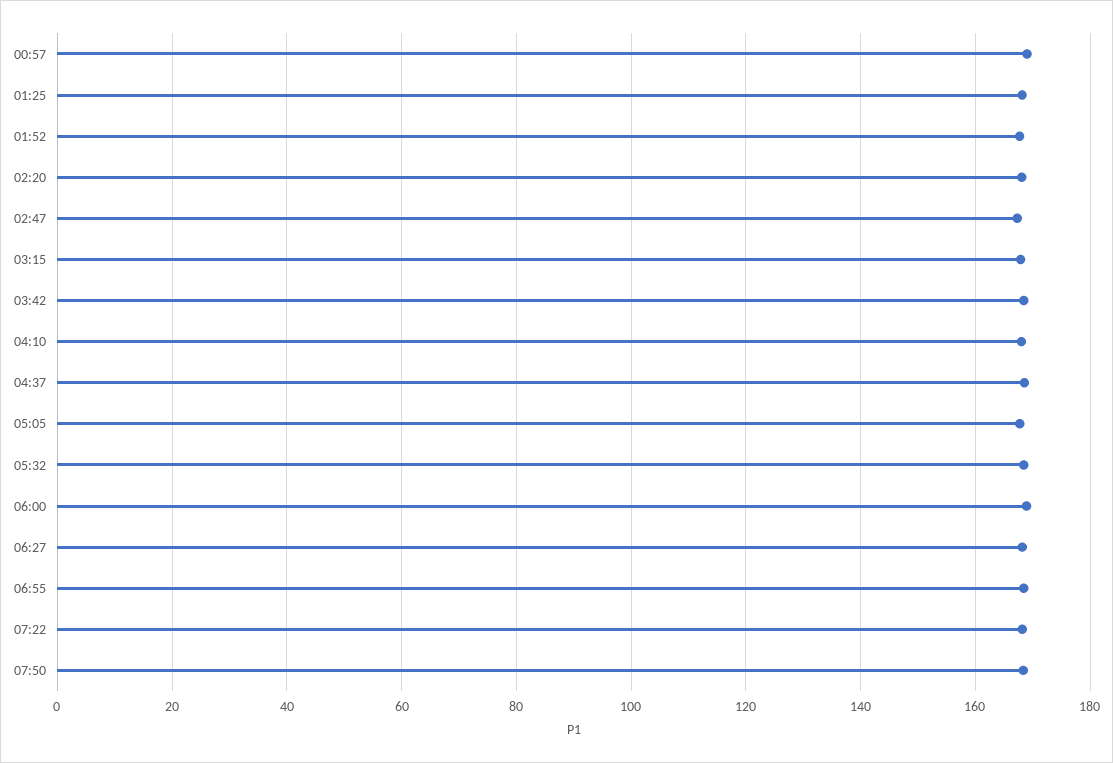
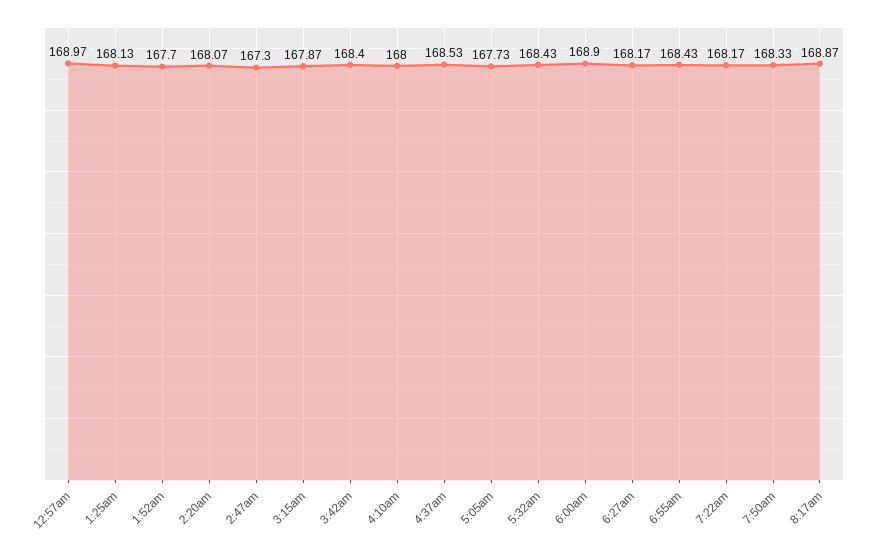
8:17am: none -> 168.87

